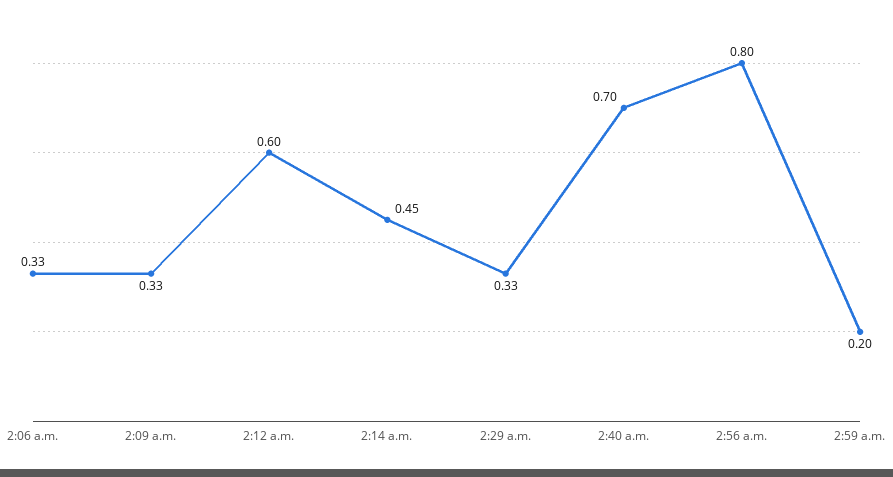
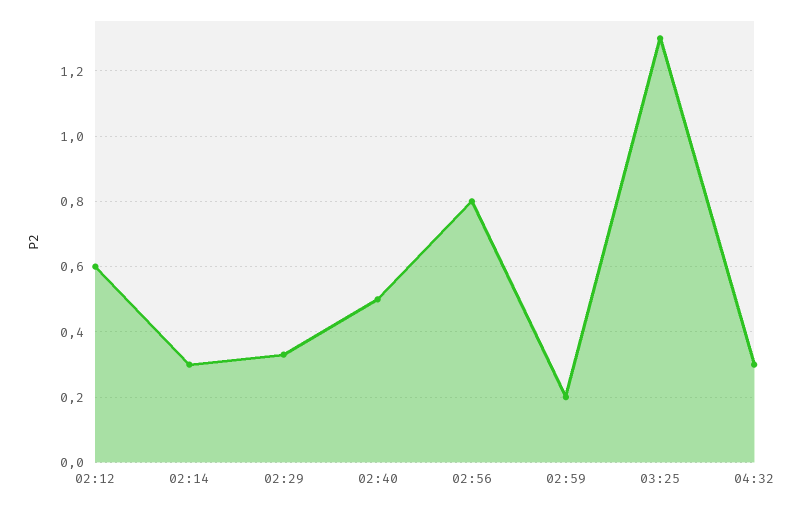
2:06 a.m.: 0.33 -> none
2:09 a.m.: 0.33 -> none
2:14 a.m.: 0.45 -> 0.3
2:40 a.m.: 0.7 -> 0.5
03:25: none -> 1.3
04:32: none -> 0.3

